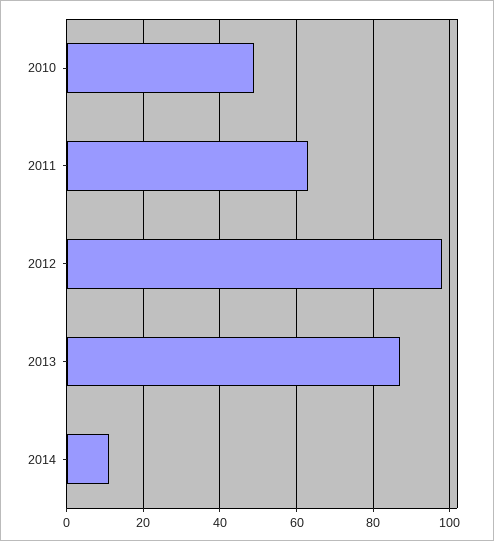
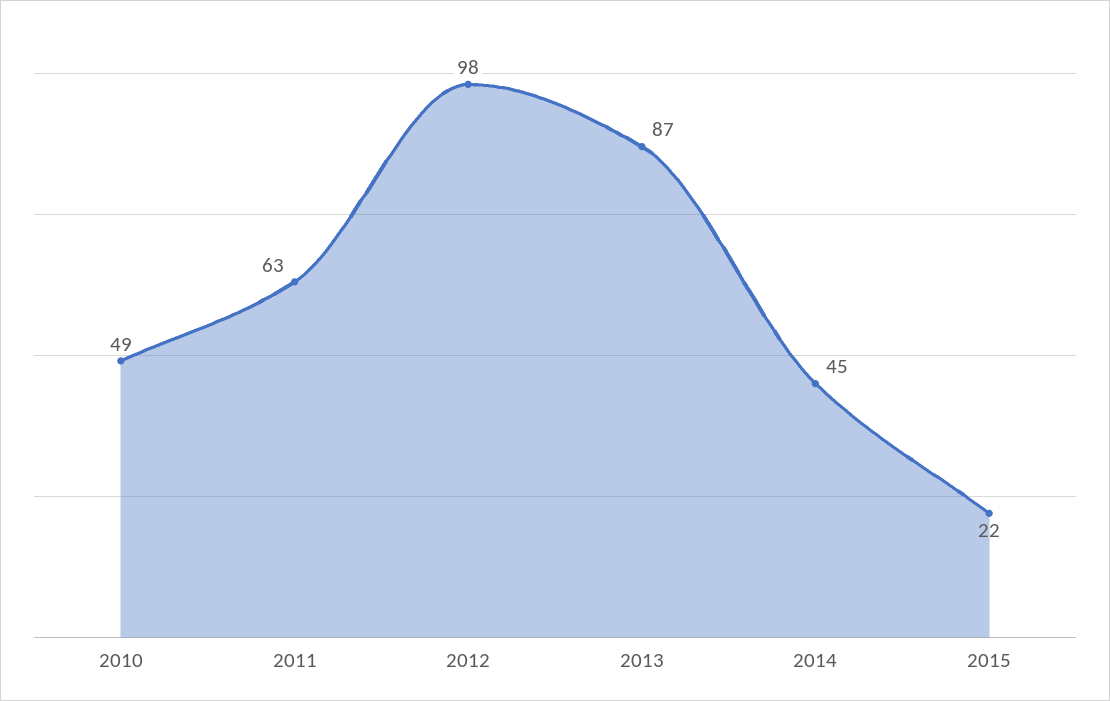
2014: 10 -> 45
2015: none -> 22

